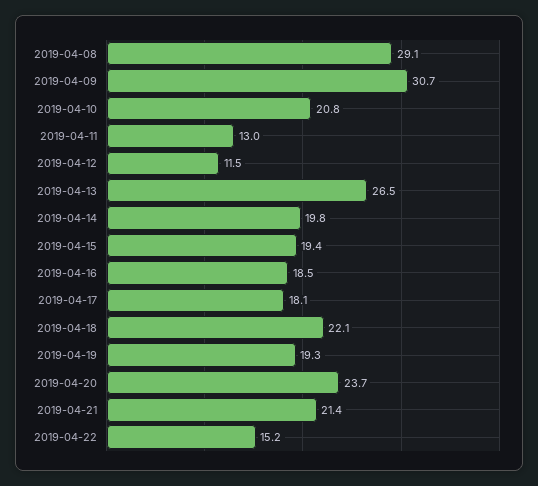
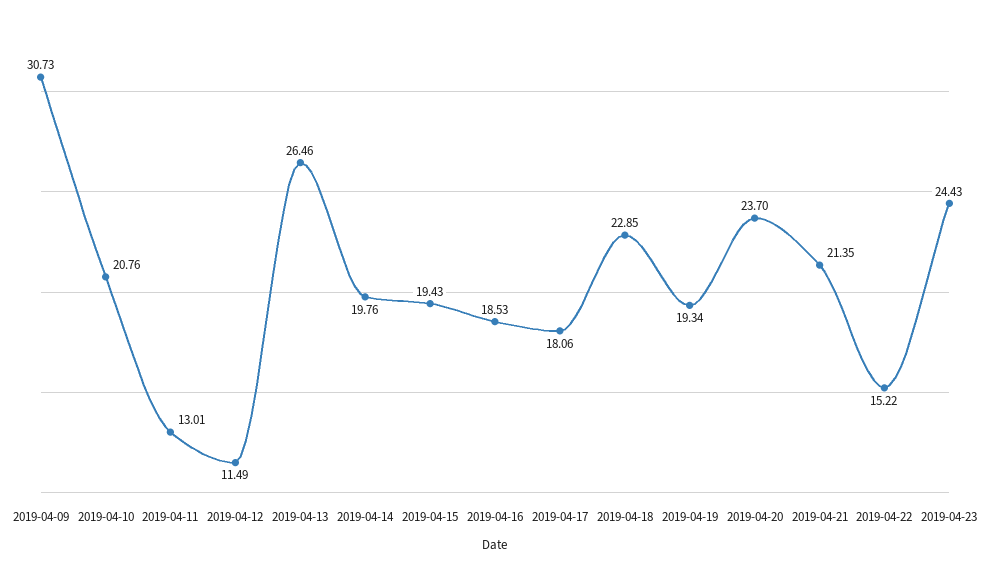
2019-04-08: 29.1 -> none
2019-04-18: 22.1 -> 22.85
2019-04-23: none -> 24.43

